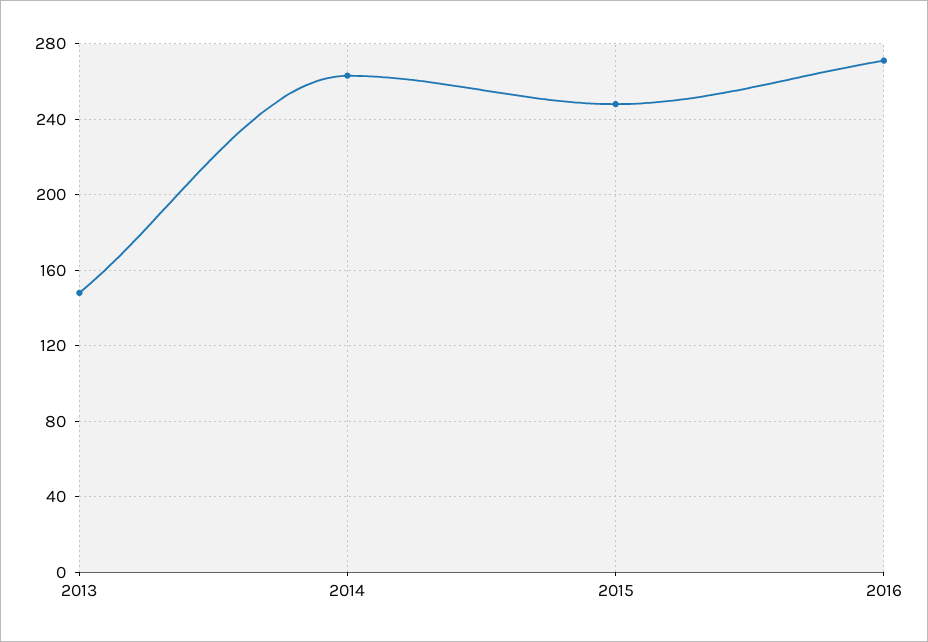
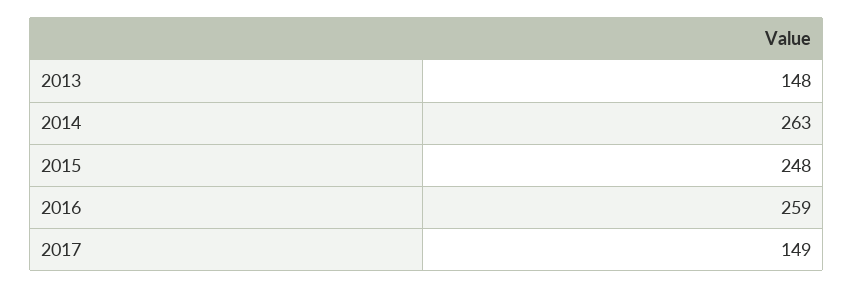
2016: 270 -> 259
2017: none -> 149

